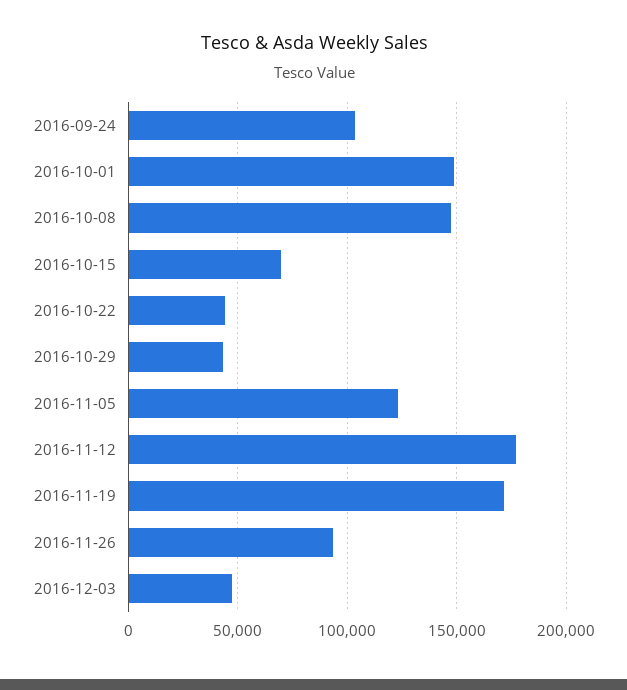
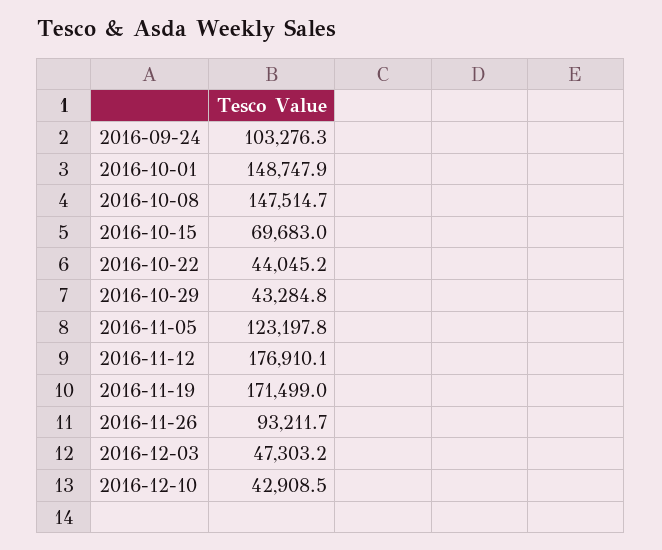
2016-12-10: none -> 42908.5

